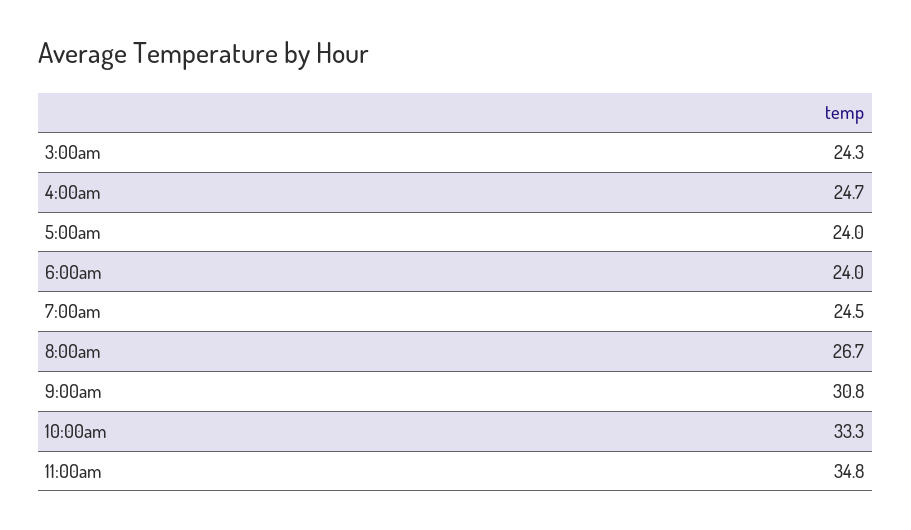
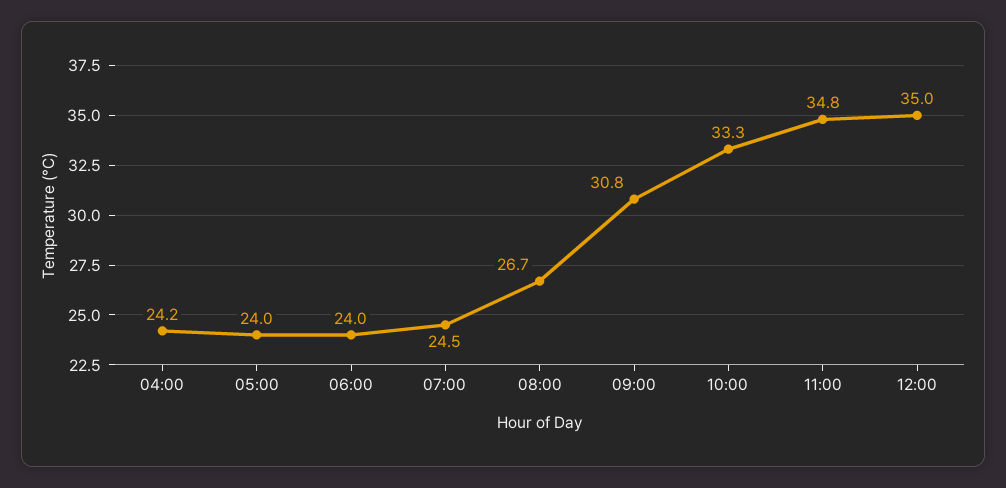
3:00am: 24.3 -> none
4:00am: 24.7 -> 24.2
12:00: none -> 35

